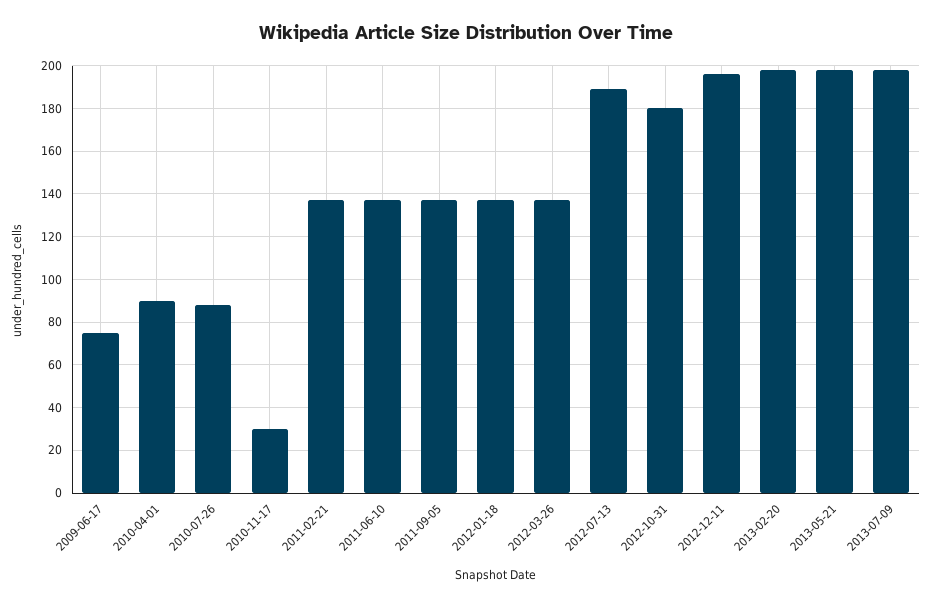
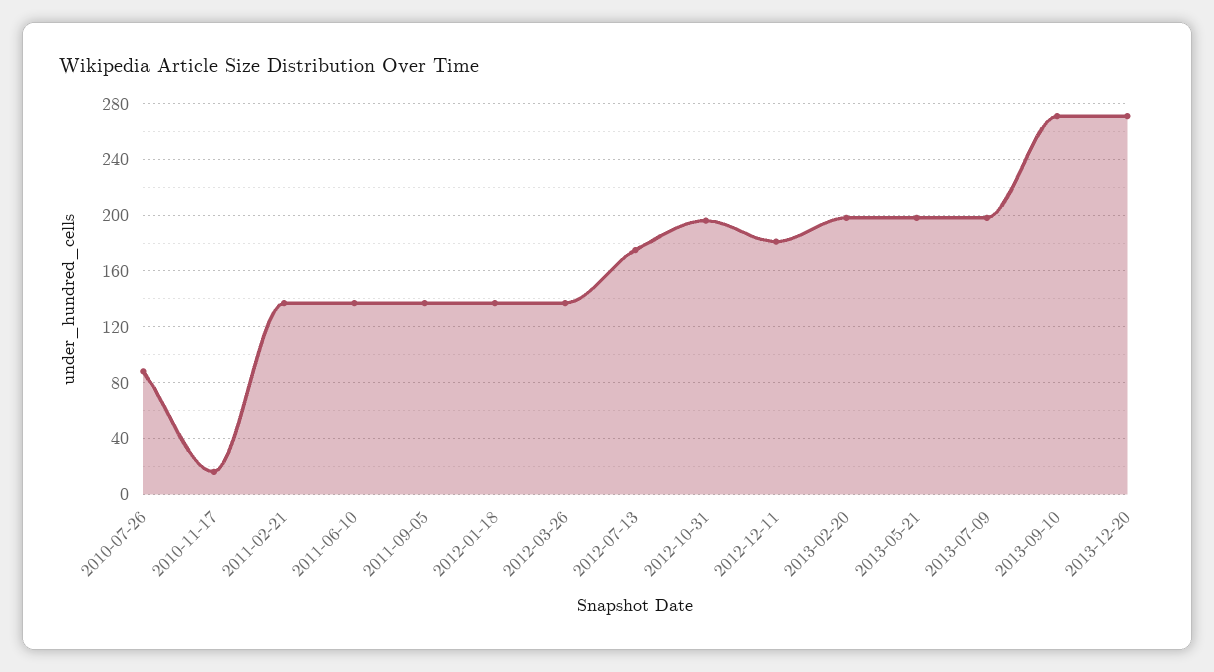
2009-06-17: 75 -> none
2010-04-01: 90 -> none
2010-11-17: 30 -> 15
2012-07-13: 190 -> 175
2012-10-31: 180 -> 195
2012-12-11: 195 -> 180
2013-09-10: none -> 270
2013-12-20: none -> 270

